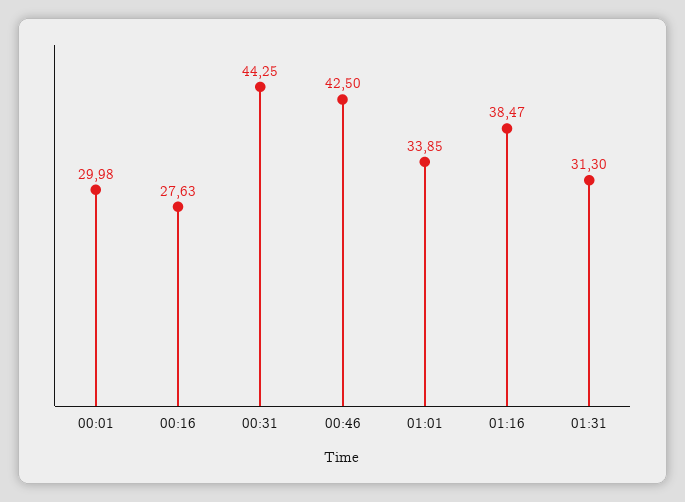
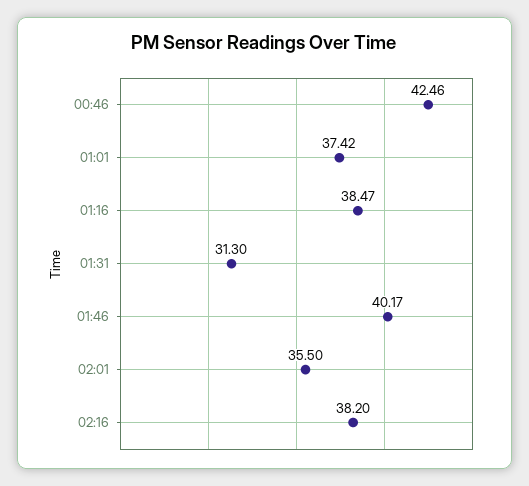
00:01: 29.98 -> none
00:16: 27.63 -> none
00:31: 44.25 -> none
00:46: 42.5 -> 42.46
01:01: 33.85 -> 37.42
01:46: none -> 40.17
02:01: none -> 35.5
02:16: none -> 38.2

